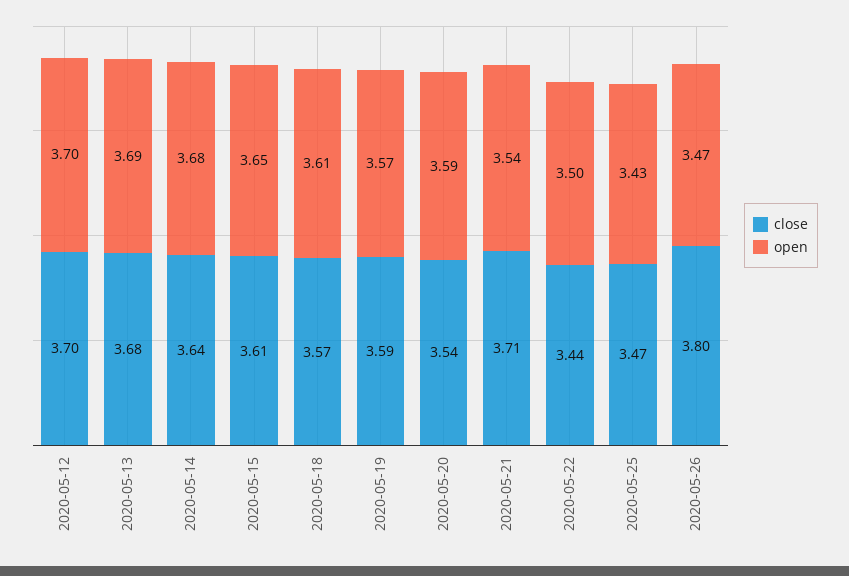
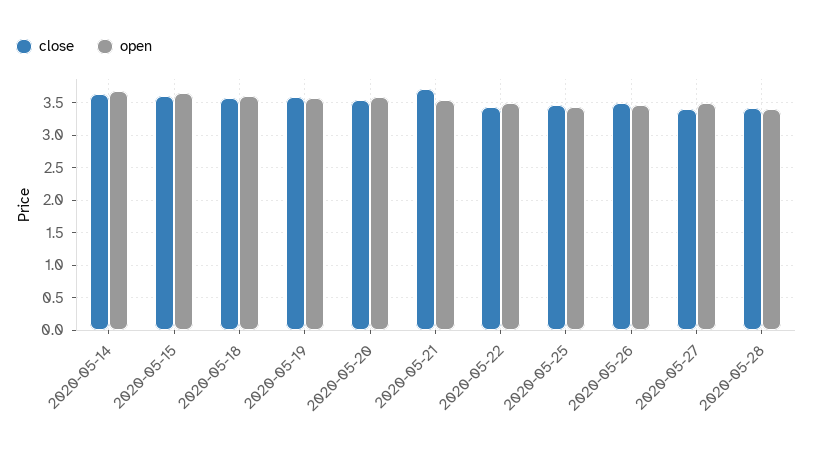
close, 2020-05-12: 3.7 -> none
open, 2020-05-12: 3.7 -> none
close, 2020-05-13: 3.68 -> none
open, 2020-05-13: 3.69 -> none
close, 2020-05-26: 3.8 -> 3.5
close, 2020-05-27: none -> 3.4
open, 2020-05-27: none -> 3.5
close, 2020-05-28: none -> 3.4
open, 2020-05-28: none -> 3.4

